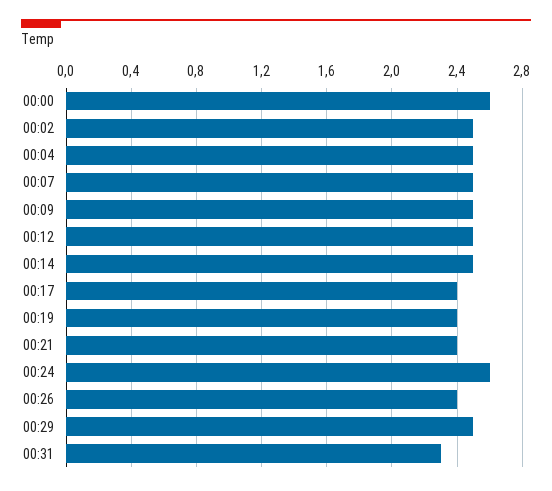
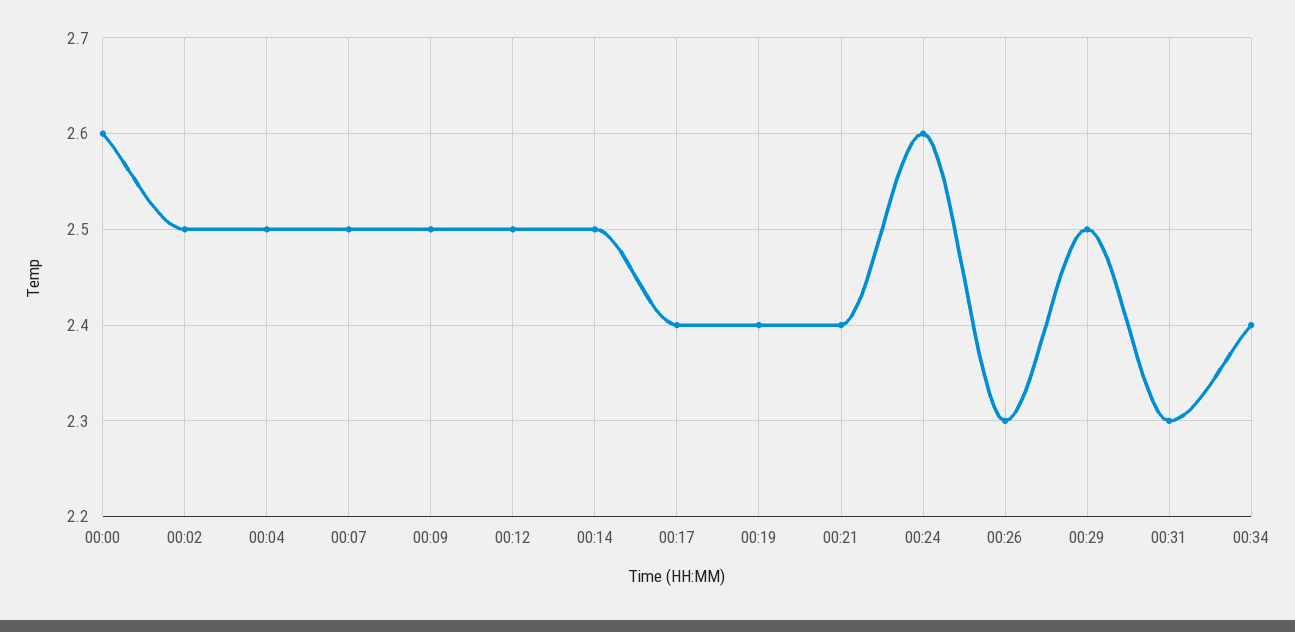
00:26: 2.4 -> 2.3
00:34: none -> 2.4

